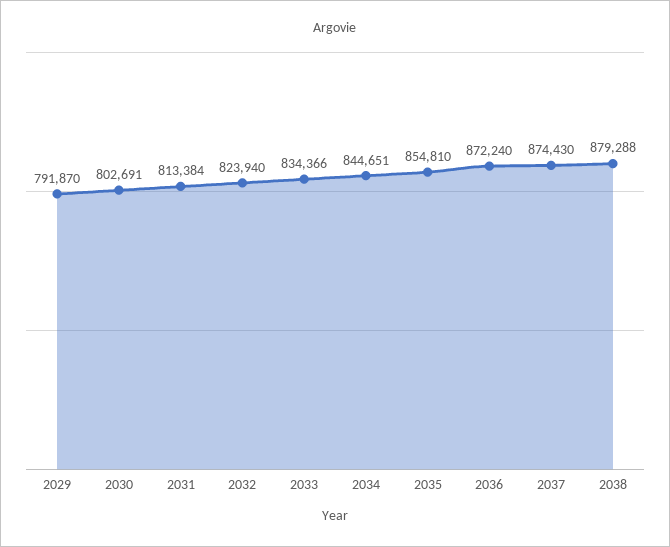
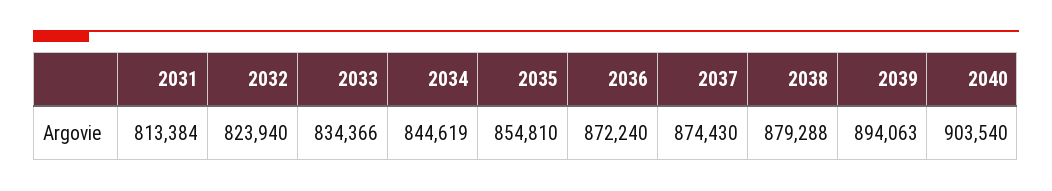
2029: 791870 -> none
2030: 802691 -> none
2034: 844651 -> 844619
2039: none -> 894063
2040: none -> 903540

